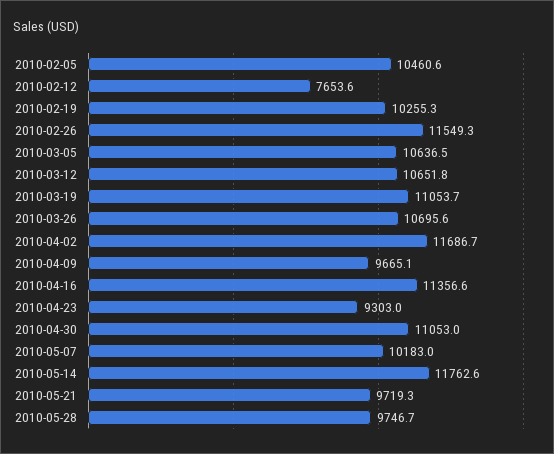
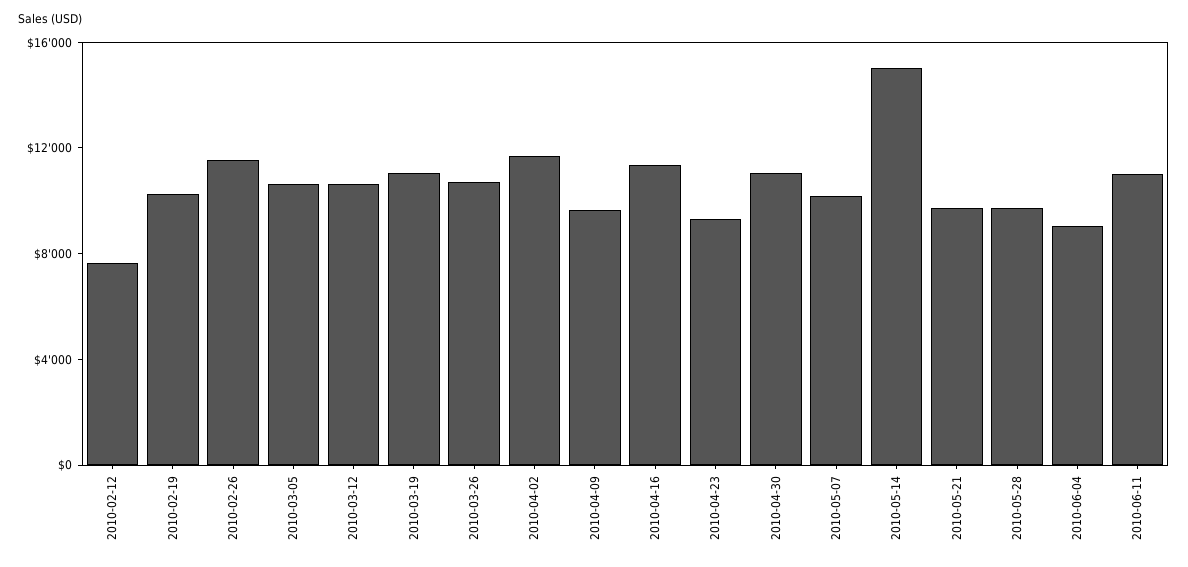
2010-02-05: 10460.6 -> none
2010-05-14: 11762.6 -> 15000
2010-06-04: none -> 9000
2010-06-11: none -> 11000

